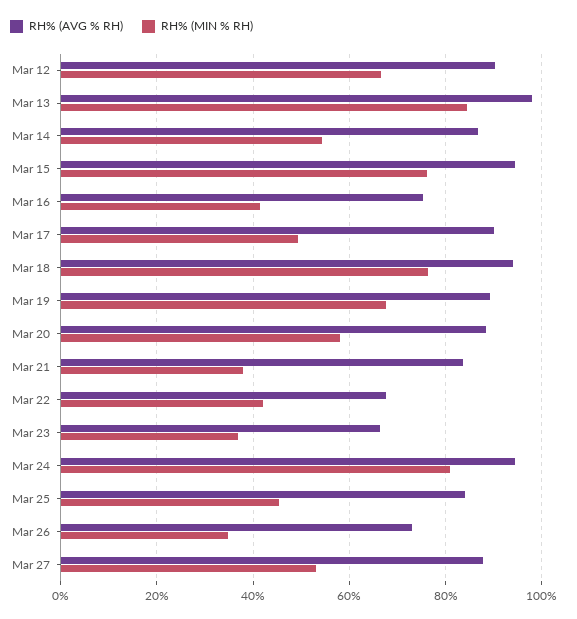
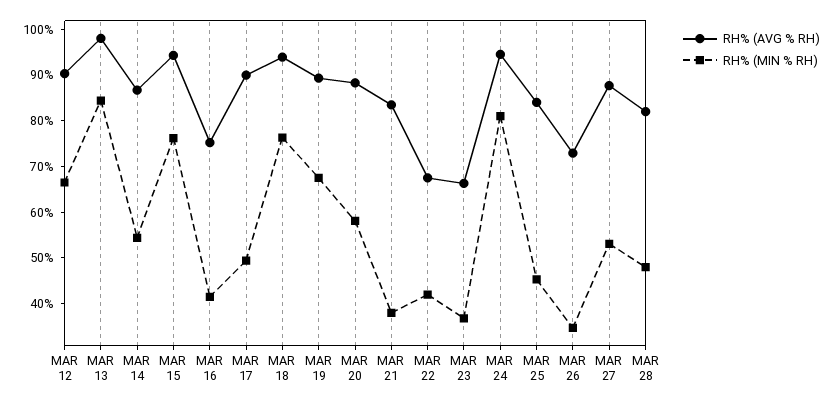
RH% (AVG % RH), MAR 28: none -> 82
RH% (MIN % RH), MAR 28: none -> 48

